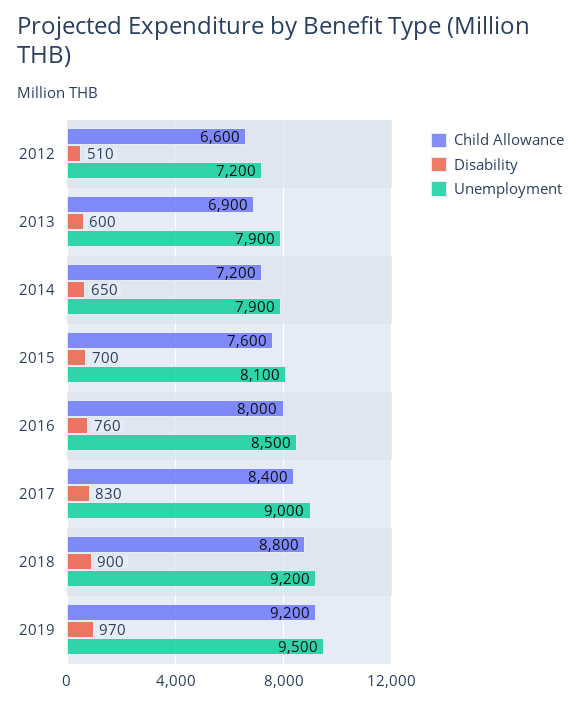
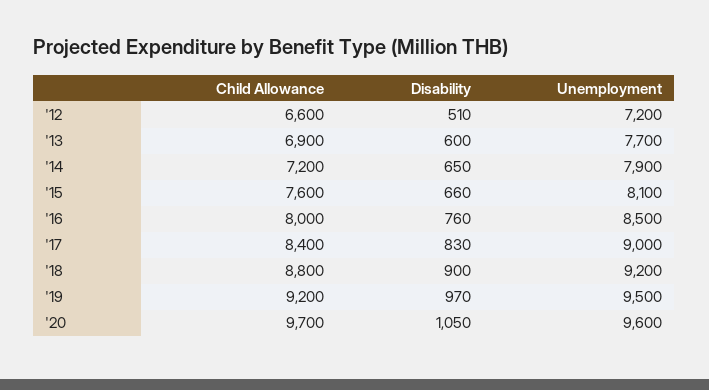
Unemployment, 2013: 7900 -> 7700
Disability, 2015: 700 -> 660
Child Allowance, '20: none -> 9700
Disability, '20: none -> 1050
Unemployment, '20: none -> 9600

